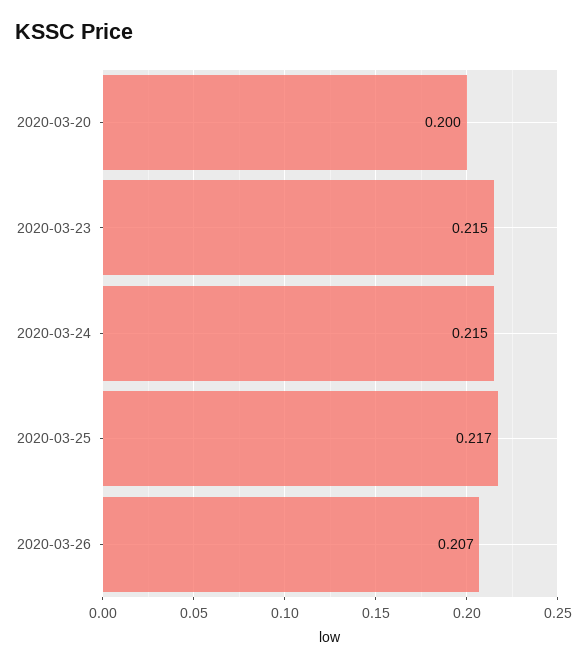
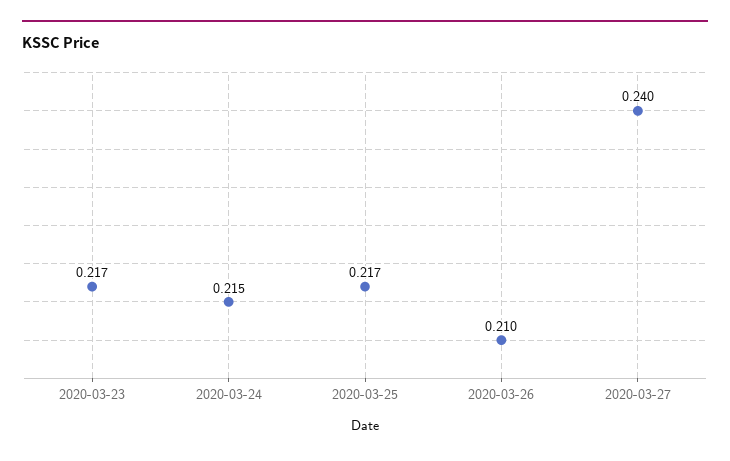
2020-03-20: 0.2 -> none
2020-03-23: 0.215 -> 0.217
2020-03-26: 0.207 -> 0.21
2020-03-27: none -> 0.24

